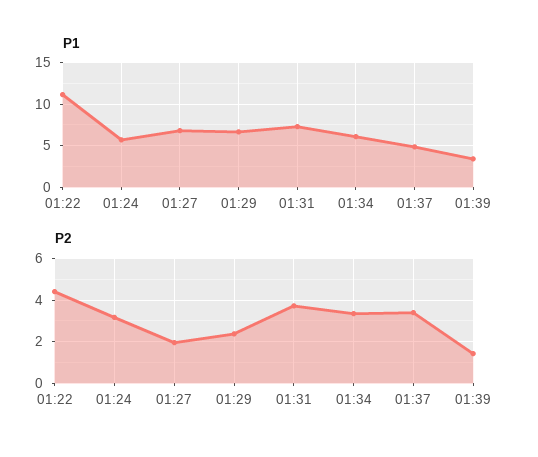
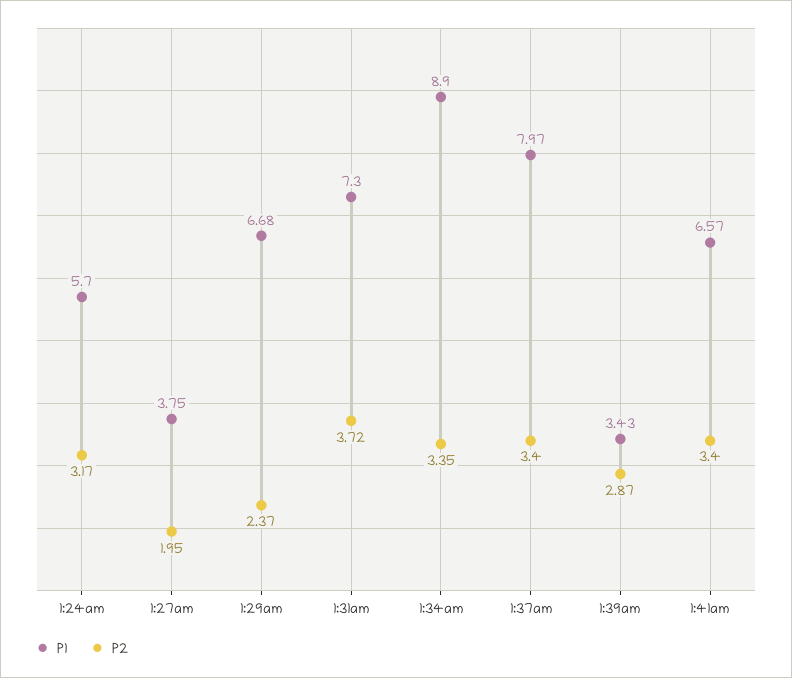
P1, 01:22: 11 -> none
P1, 01:27: 7 -> 3.75
P1, 01:34: 6 -> 8.9
P1, 01:37: 5 -> 7.97
P2, 01:22: 4.5 -> none
P2, 01:39: 1.5 -> 2.87
P1, 1:41am: none -> 6.57
P2, 1:41am: none -> 3.4

